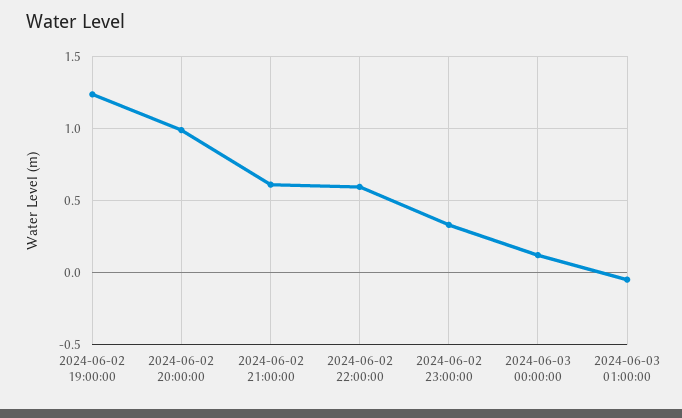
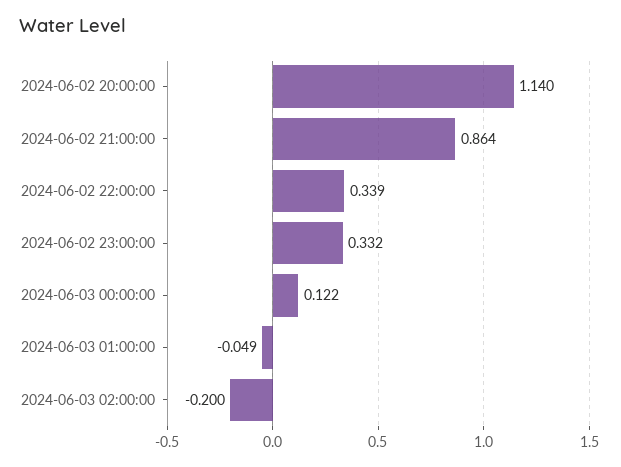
2024-06-02 19:00:00: 1.25 -> none
2024-06-02 20:00:00: 1 -> 1.14
2024-06-02 21:00:00: 0.6 -> 0.864
2024-06-02 22:00:00: 0.6 -> 0.339
2024-06-03 02:00:00: none -> -0.2

